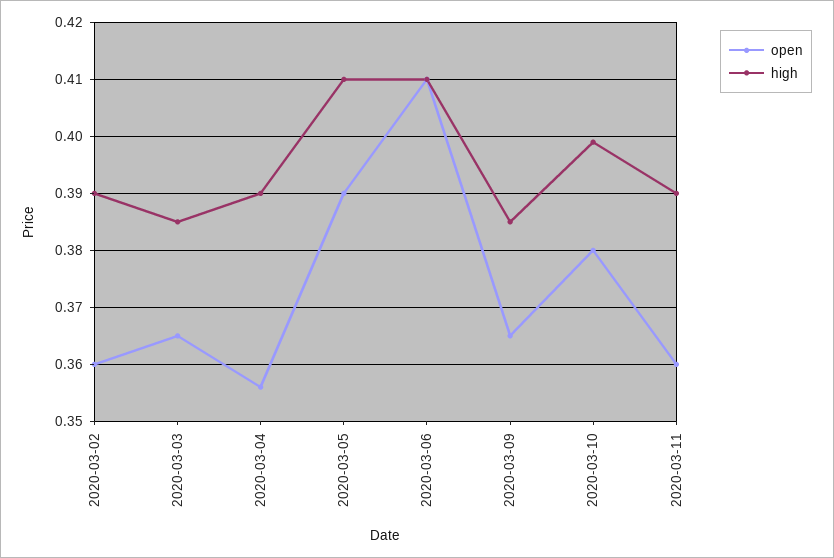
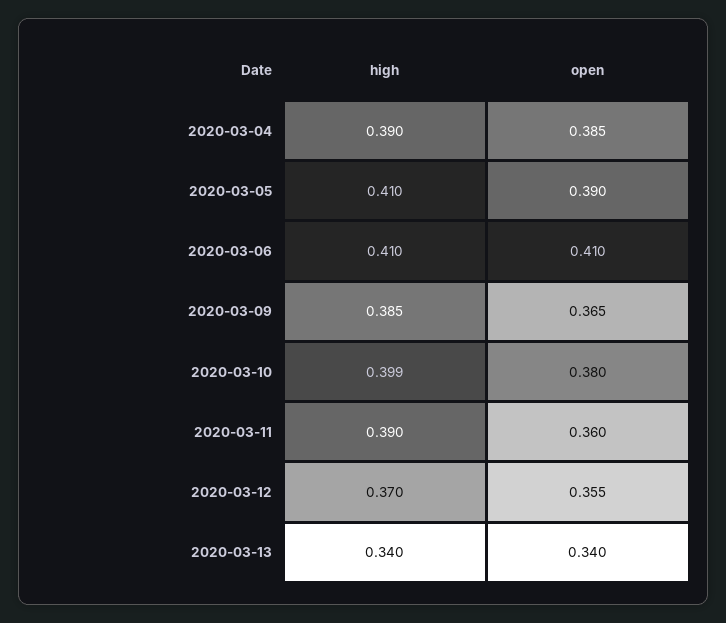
open, 2020-03-02: 0.36 -> none
high, 2020-03-02: 0.39 -> none
open, 2020-03-03: 0.365 -> none
high, 2020-03-03: 0.385 -> none
open, 2020-03-04: 0.355 -> 0.385
high, 2020-03-12: none -> 0.37
open, 2020-03-12: none -> 0.355
high, 2020-03-13: none -> 0.34
open, 2020-03-13: none -> 0.34

